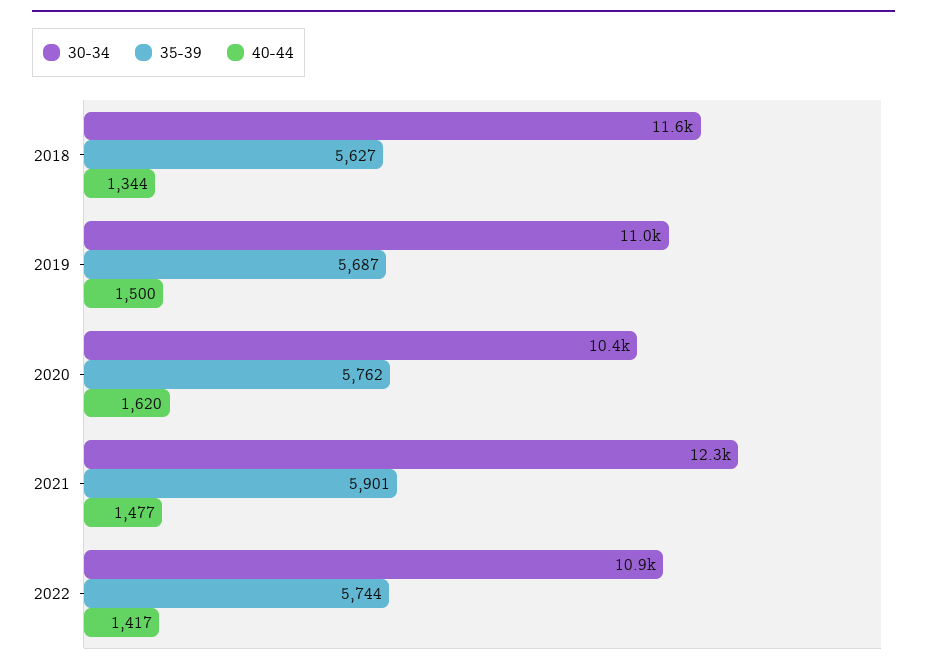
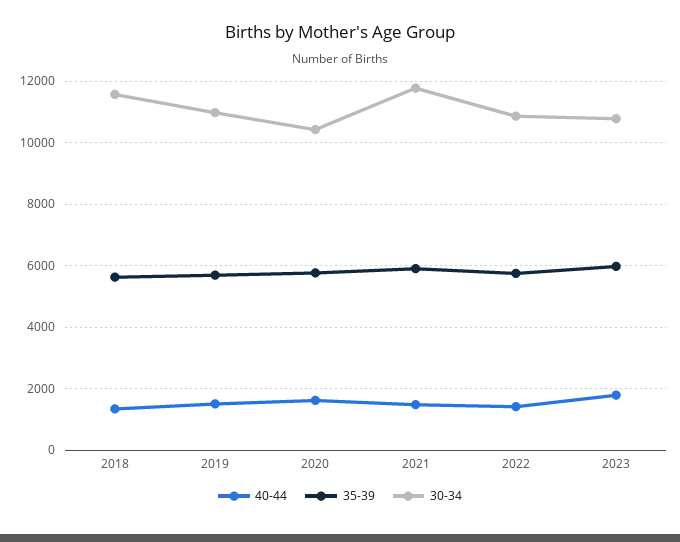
30-34, 2021: 12300 -> 11800
40-44, 2023: none -> 1800
35-39, 2023: none -> 6000
30-34, 2023: none -> 10800

